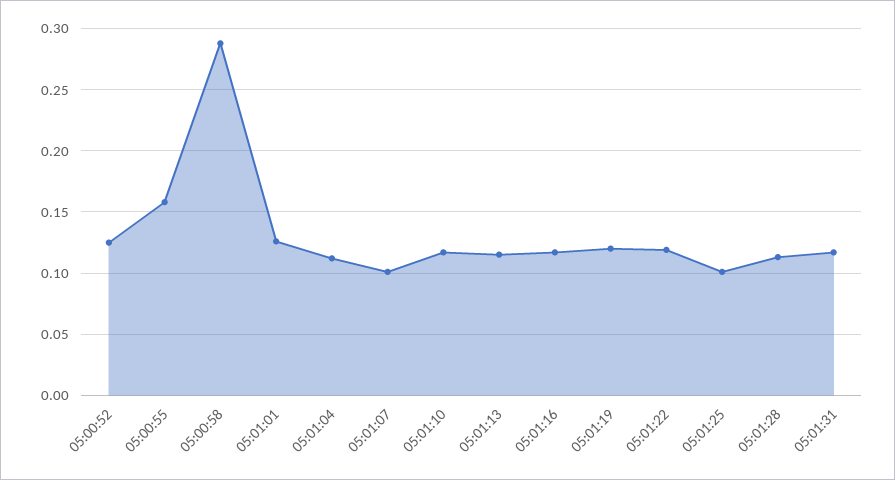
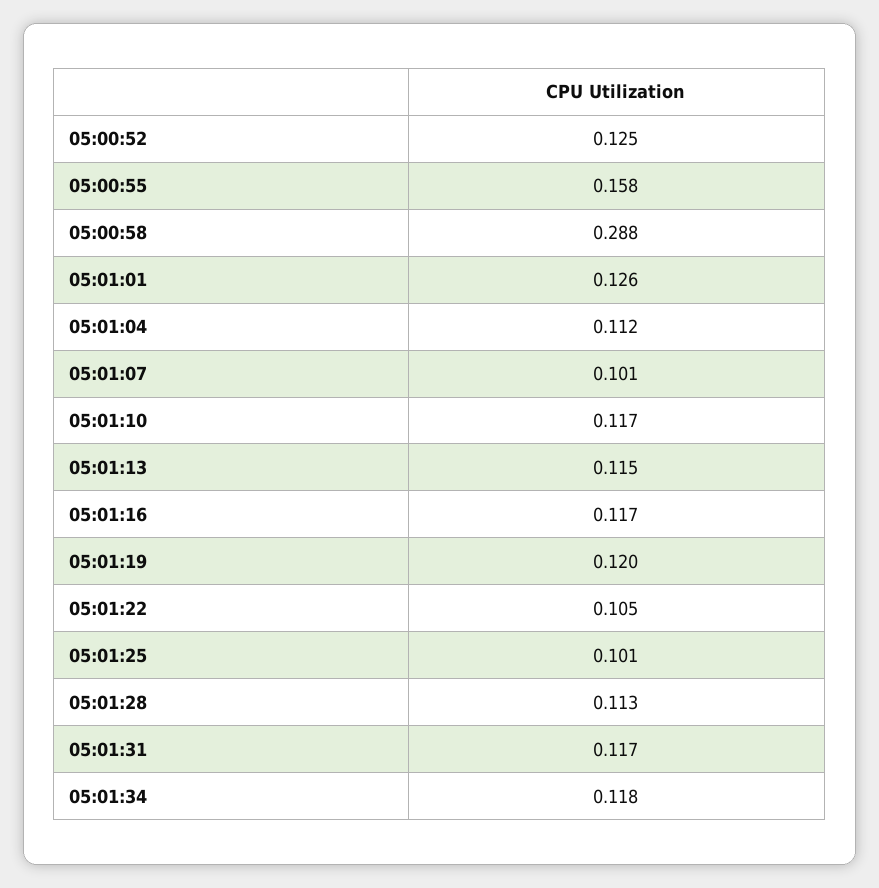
05:01:22: 0.12 -> 0.105
05:01:34: none -> 0.118

